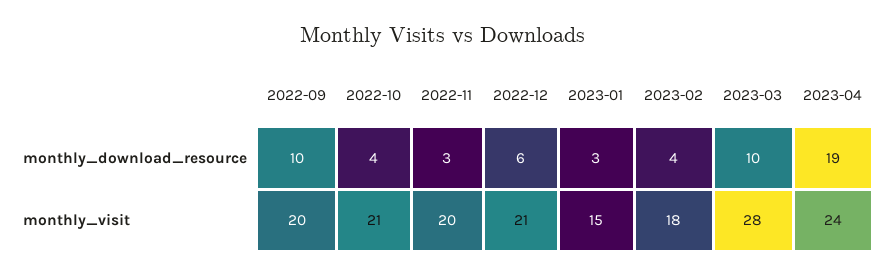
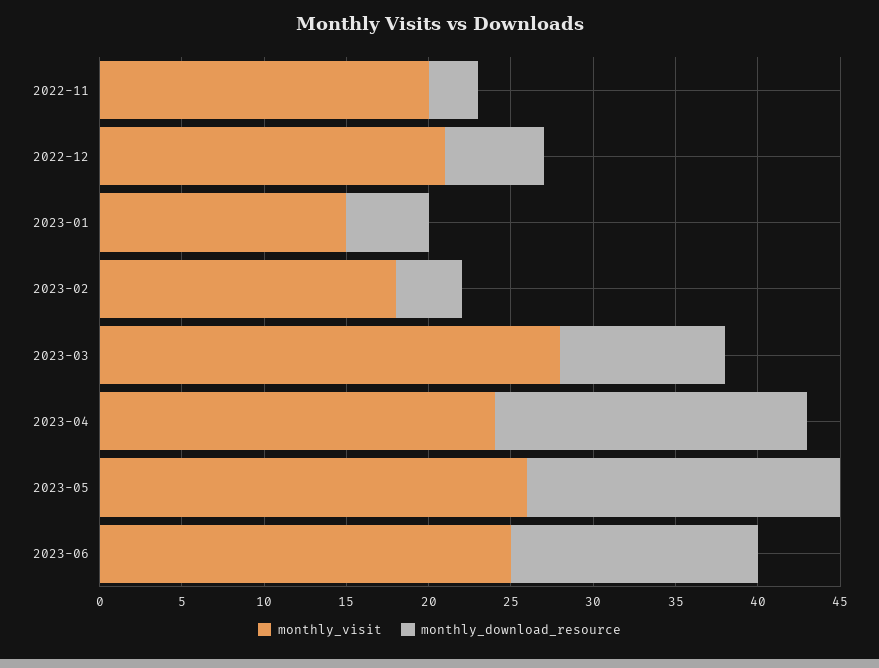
monthly_download_resource, 2022-09: 10 -> none
monthly_download_resource, 2022-10: 4 -> none
monthly_download_resource, 2023-01: 3 -> 5
monthly_visit, 2022-09: 20 -> none
monthly_visit, 2022-10: 21 -> none
monthly_visit, 2023-05: none -> 26
monthly_download_resource, 2023-05: none -> 19
monthly_visit, 2023-06: none -> 25
monthly_download_resource, 2023-06: none -> 15

